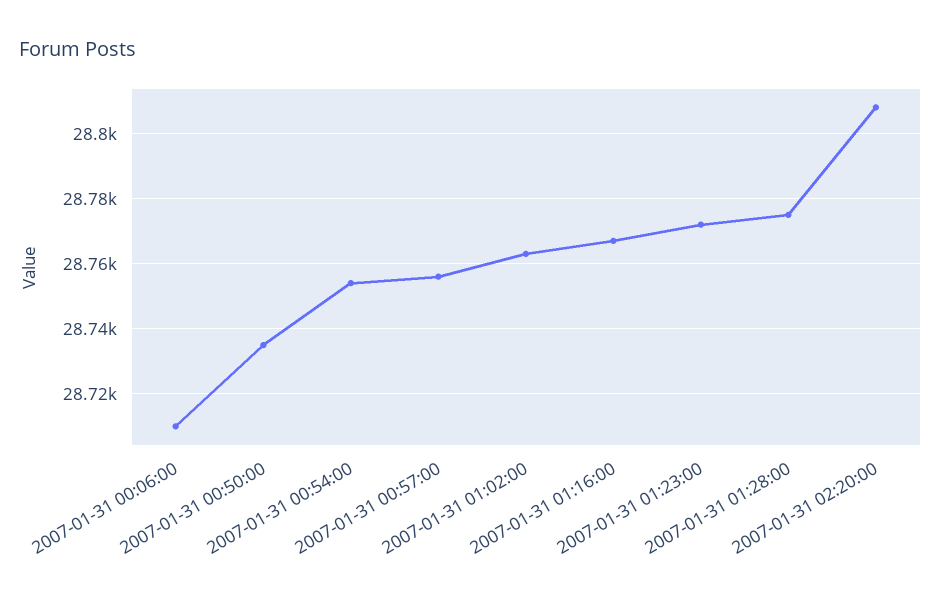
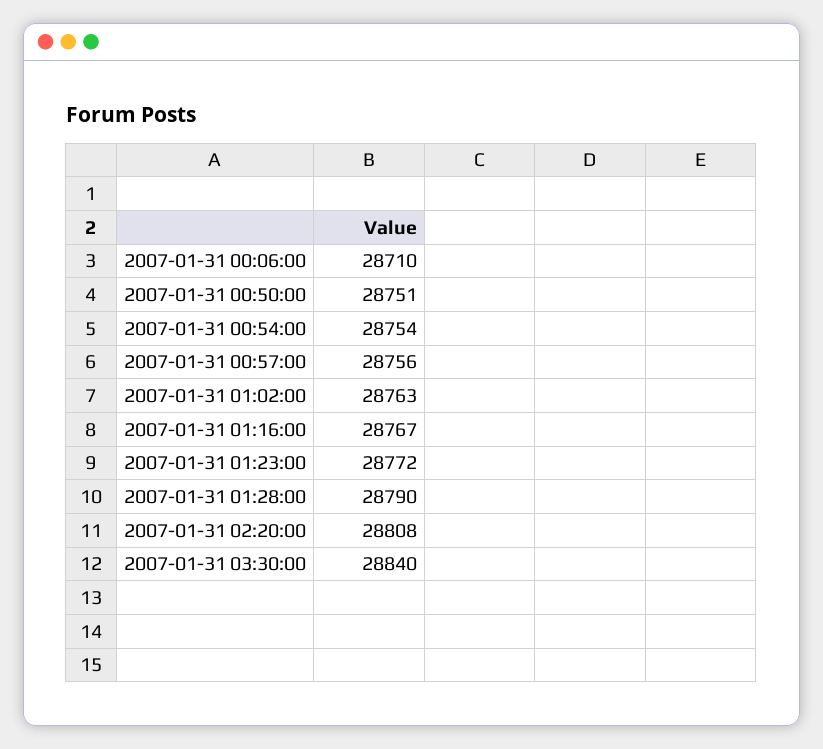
2007-01-31 00:50:00: 28735 -> 28751
2007-01-31 01:28:00: 28775 -> 28790
2007-01-31 03:30:00: none -> 28840

